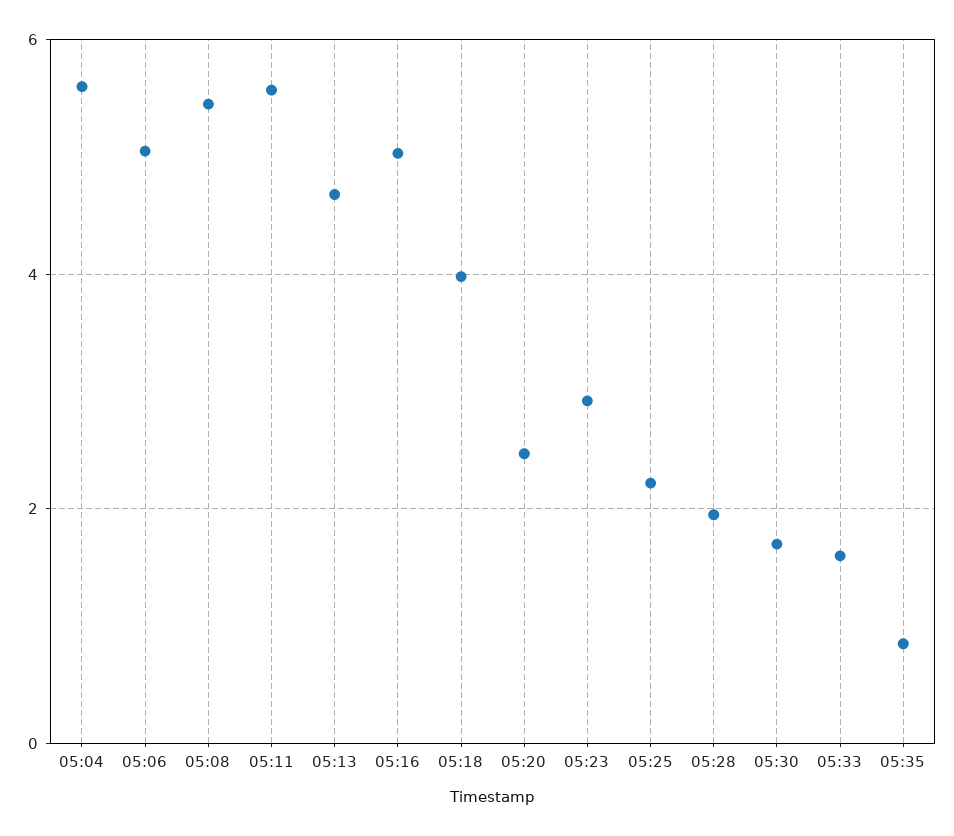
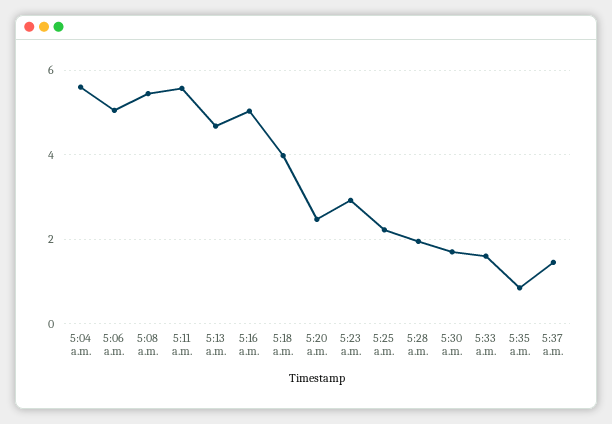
5:37 a.m.: none -> 1.4

